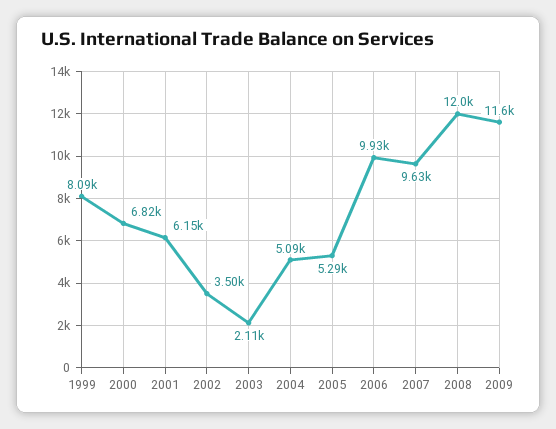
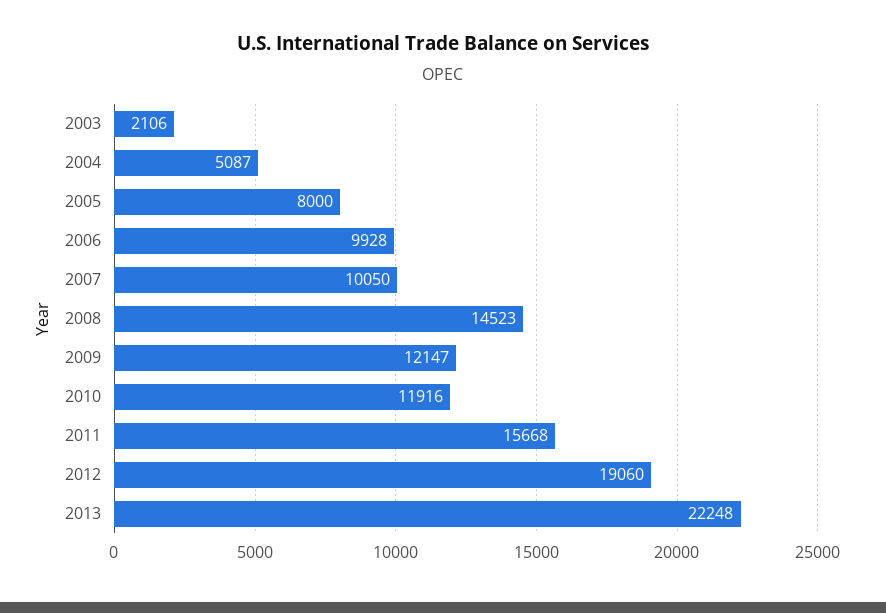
1999: 8090 -> none
2000: 6820 -> none
2001: 6150 -> none
2002: 3500 -> none
2005: 5290 -> 8000
2007: 9630 -> 10050
2008: 12000 -> 14523
2009: 11600 -> 12147
2010: none -> 11916
2011: none -> 15668
2012: none -> 19060
2013: none -> 22248

